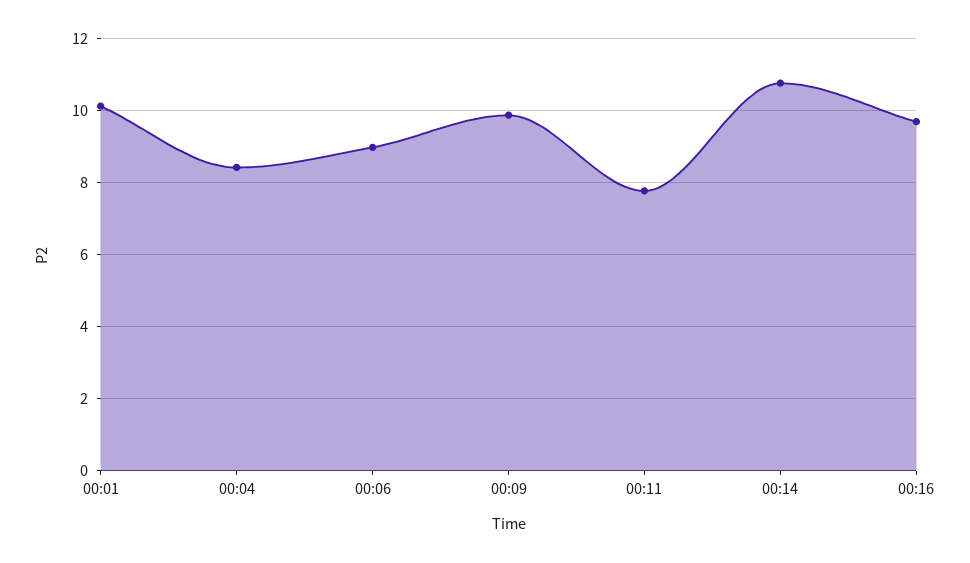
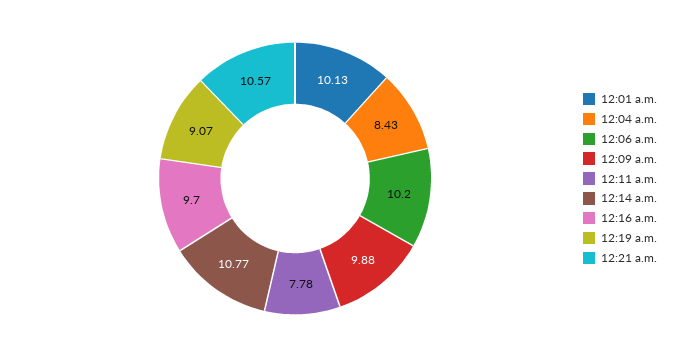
00:06: 9 -> 10.2
12:19 a.m.: none -> 9.07
12:21 a.m.: none -> 10.57

